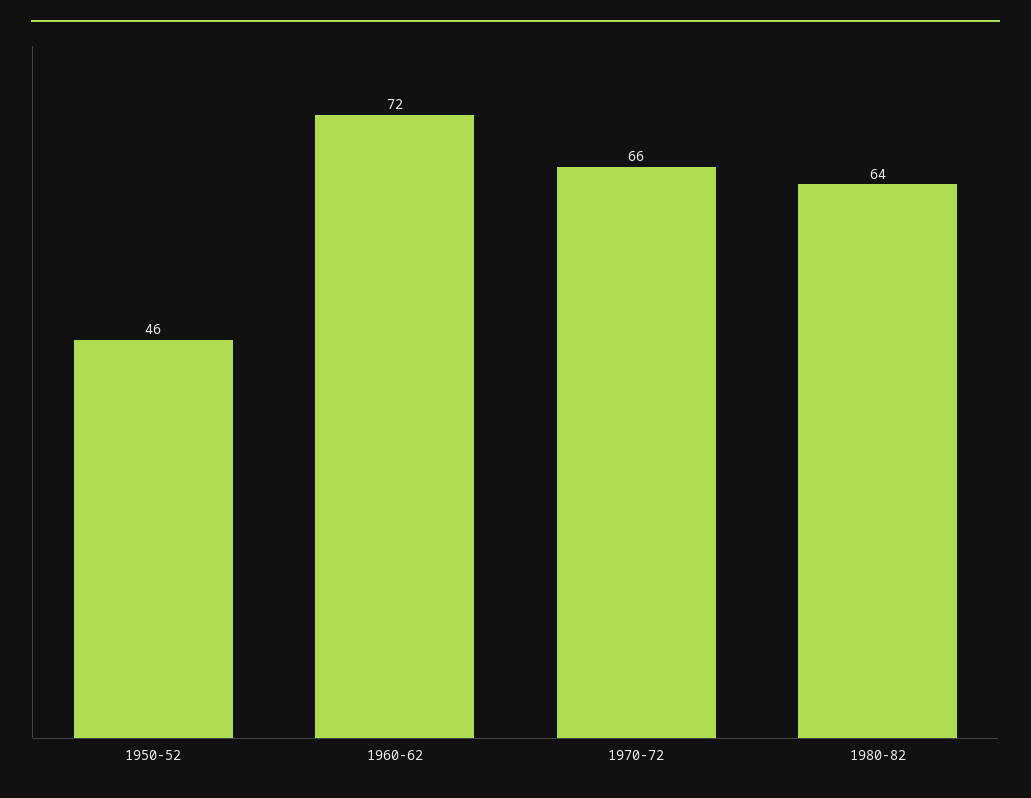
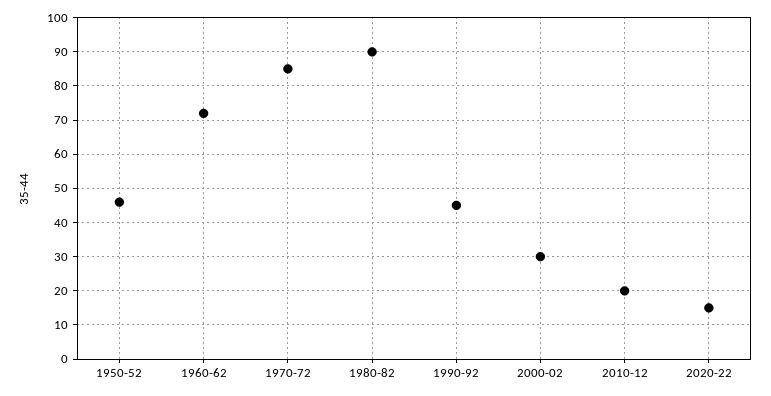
1970-72: 66 -> 85
1980-82: 64 -> 90
1990-92: none -> 45
2000-02: none -> 30
2010-12: none -> 20
2020-22: none -> 15

